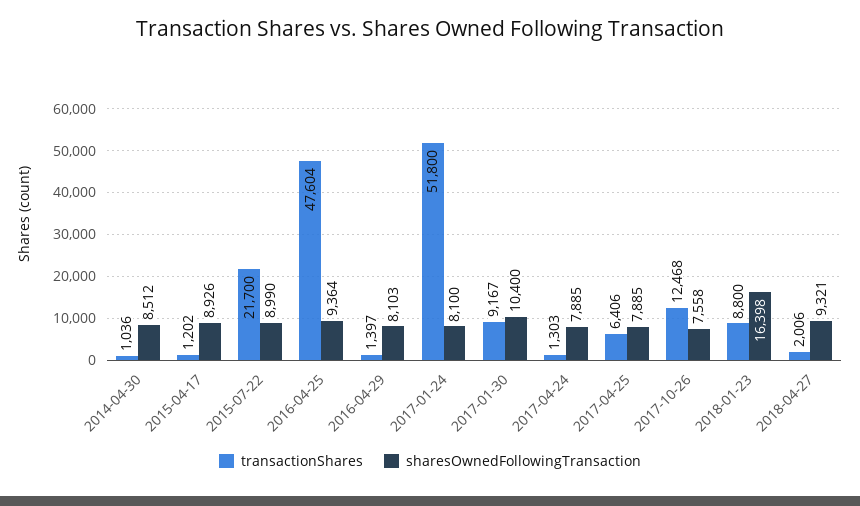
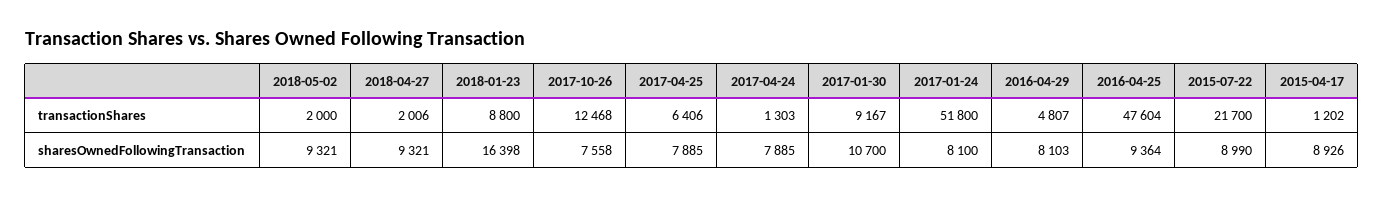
transactionShares, 2014-04-30: 1036 -> none
sharesOwnedFollowingTransaction, 2014-04-30: 8512 -> none
transactionShares, 2016-04-29: 1397 -> 4807
sharesOwnedFollowingTransaction, 2017-01-30: 10400 -> 10700
transactionShares, 2018-05-02: none -> 2000
sharesOwnedFollowingTransaction, 2018-05-02: none -> 9321

